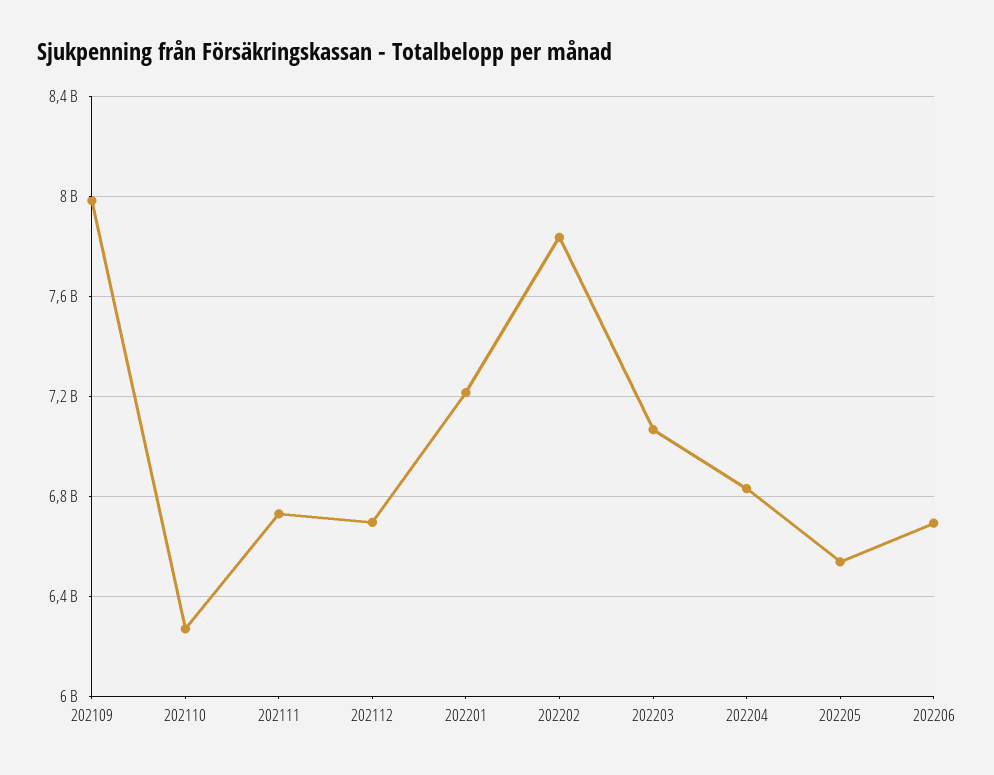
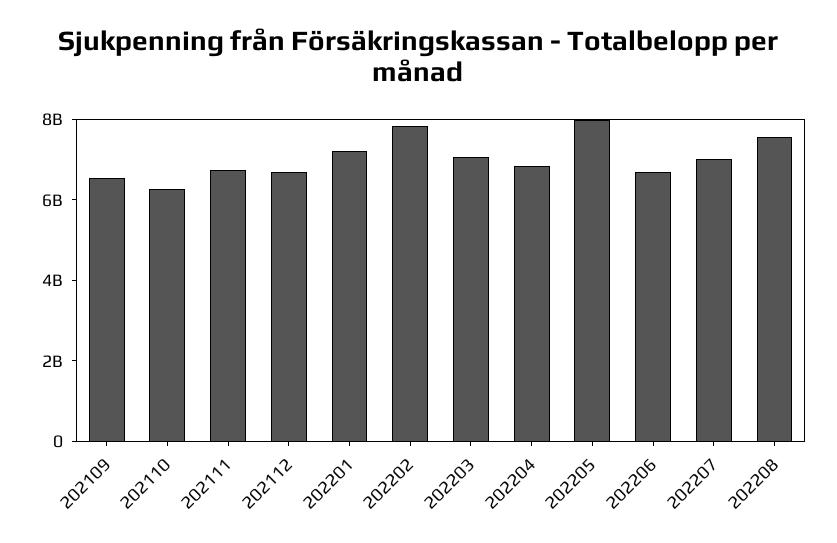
202109: 8000000000 -> 6500000000
202205: 6550000000 -> 8000000000
202207: none -> 7000000000
202208: none -> 7500000000

